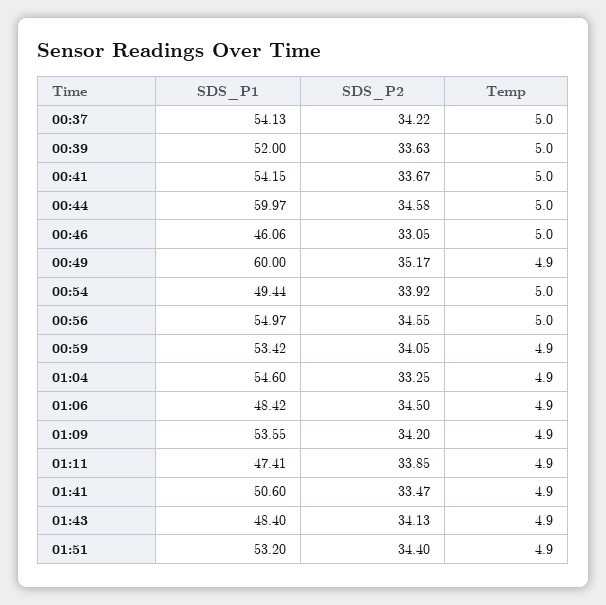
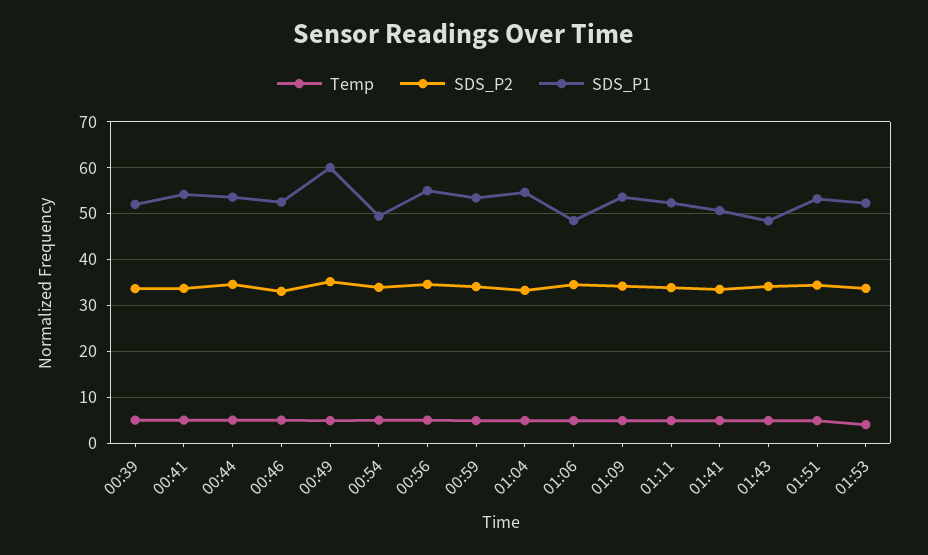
SDS_P1, 00:37: 54.13 -> none
SDS_P2, 00:37: 34.22 -> none
Temp, 00:37: 5 -> none
SDS_P1, 00:44: 59.97 -> 54
SDS_P1, 00:46: 46.06 -> 52
SDS_P1, 01:11: 47.41 -> 52
Temp, 01:53: none -> 4
SDS_P2, 01:53: none -> 34
SDS_P1, 01:53: none -> 52

